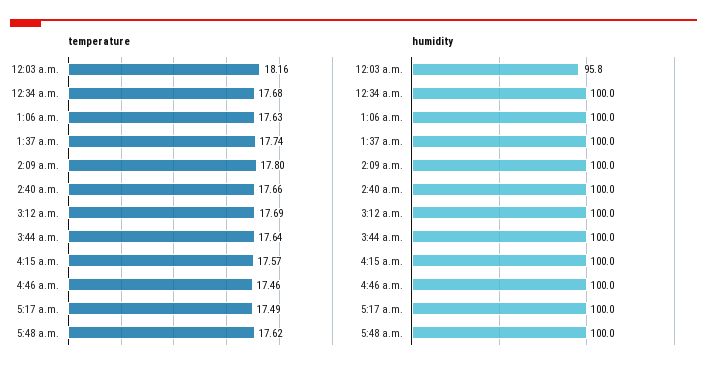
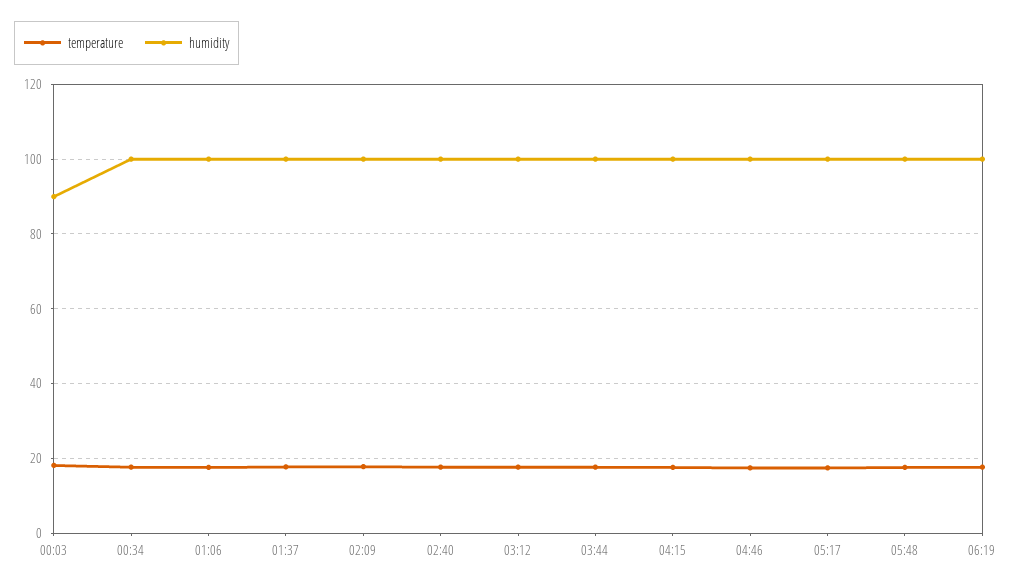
humidity, 12:03 a.m.: 95.8 -> 90
temperature, 06:19: none -> 18
humidity, 06:19: none -> 100

